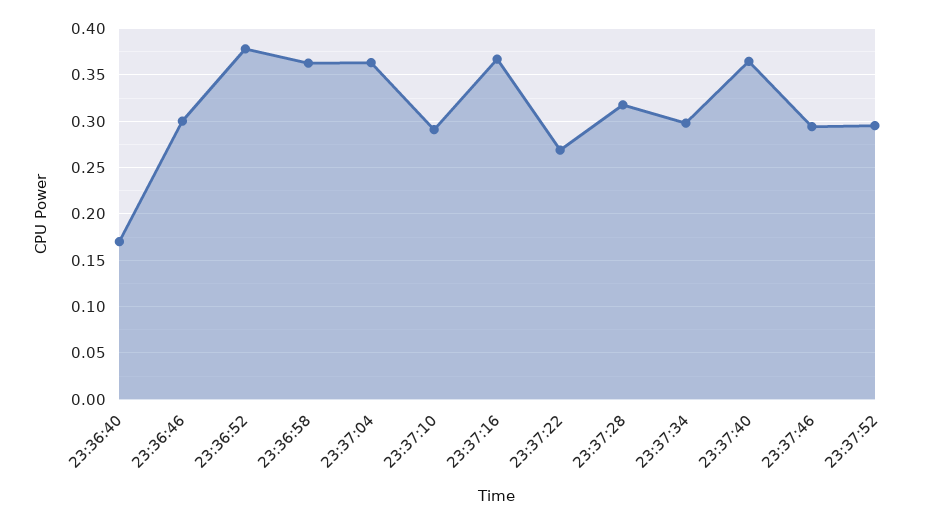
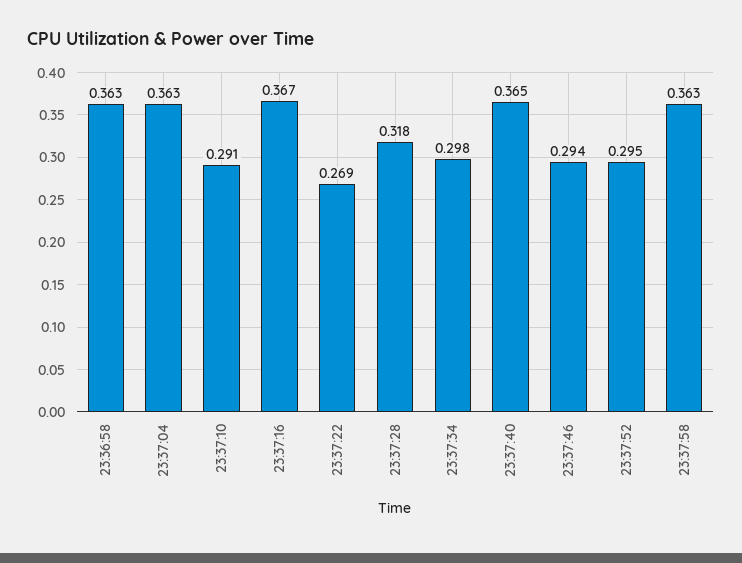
23:36:40: 0.17 -> none
23:36:46: 0.3 -> none
23:36:52: 0.38 -> none
23:37:58: none -> 0.363

